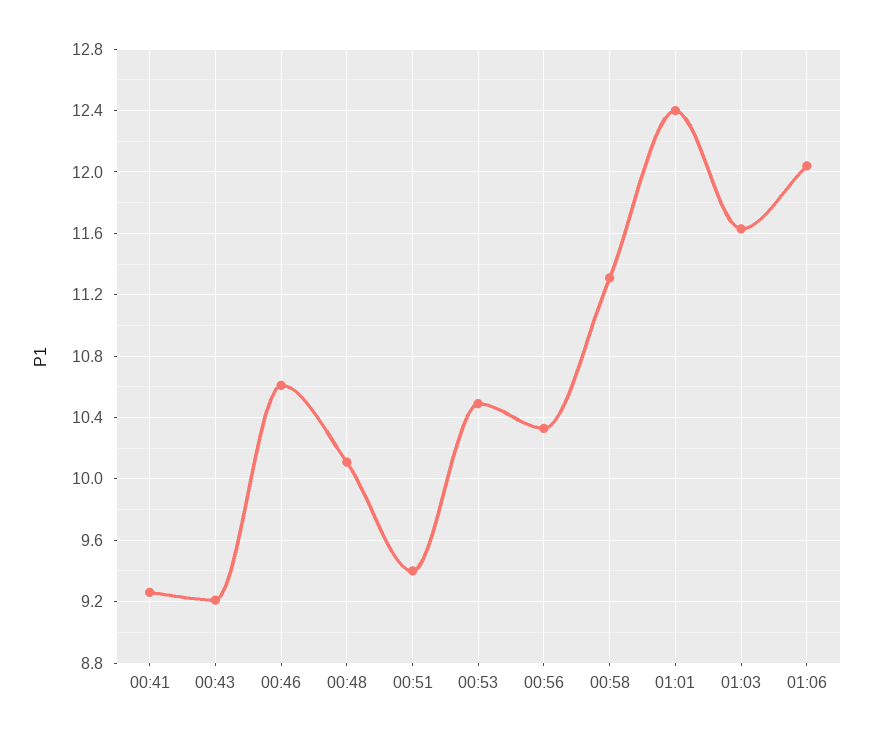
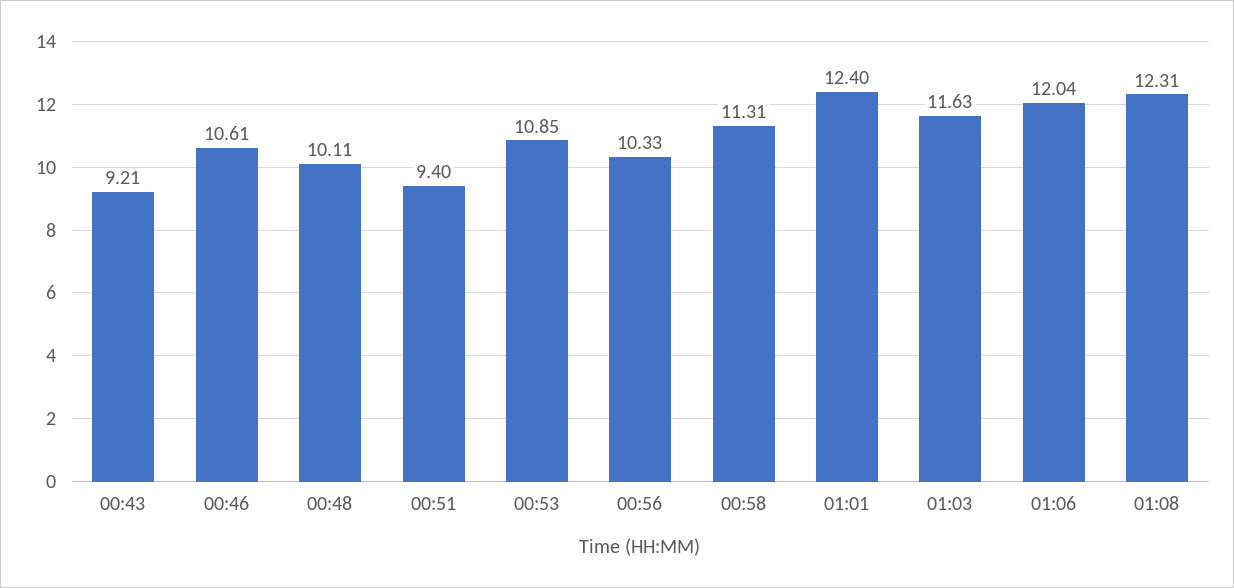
00:41: 9.25 -> none
00:53: 10.5 -> 10.85
01:08: none -> 12.31

